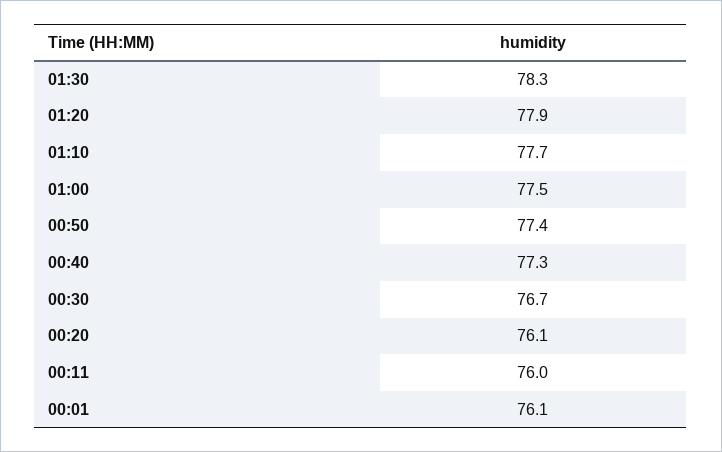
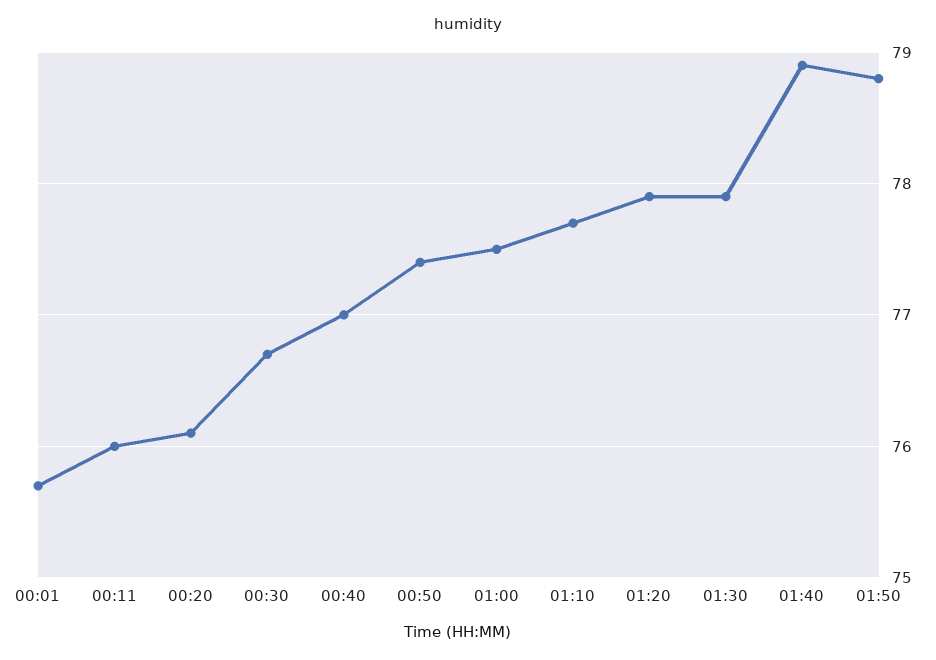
01:30: 78.3 -> 77.9
00:40: 77.3 -> 77
00:01: 76.1 -> 75.7
01:40: none -> 78.9
01:50: none -> 78.8

